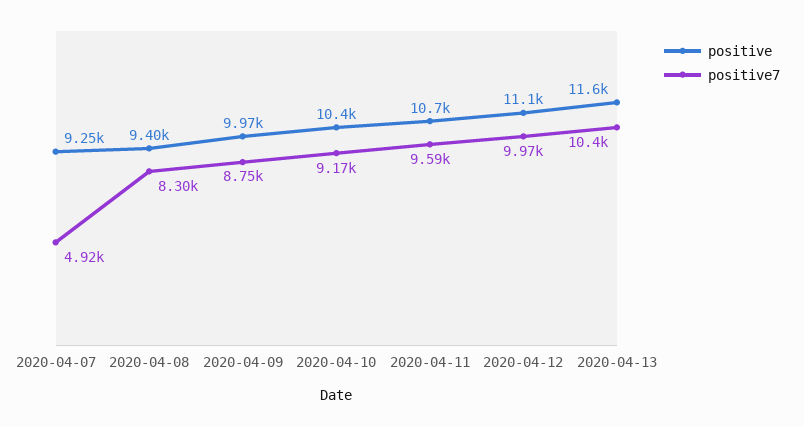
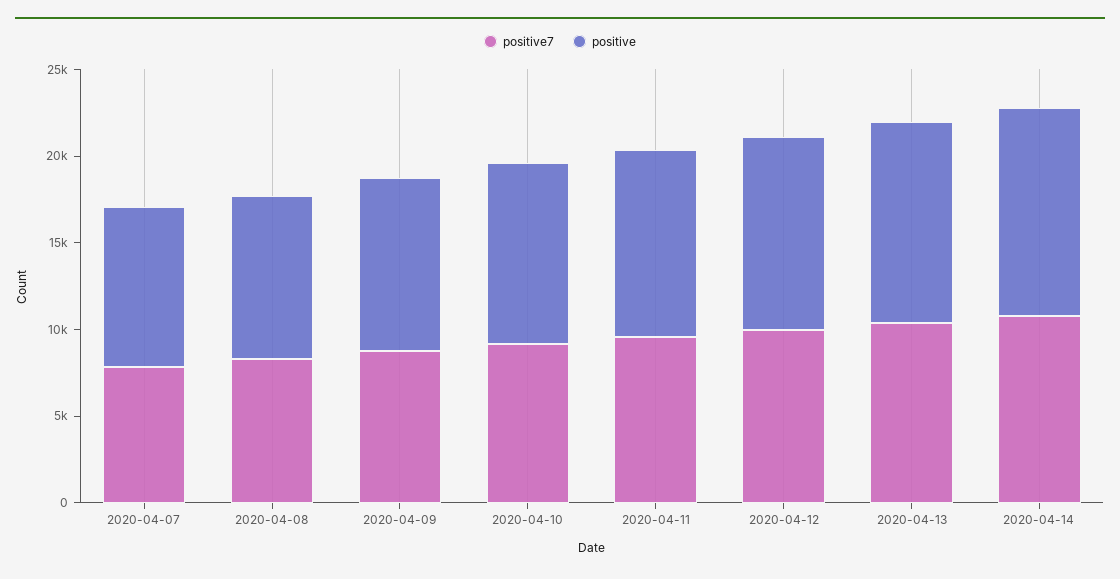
positive7, 2020-04-07: 4920 -> 8000
positive7, 2020-04-14: none -> 11000
positive, 2020-04-14: none -> 12000

